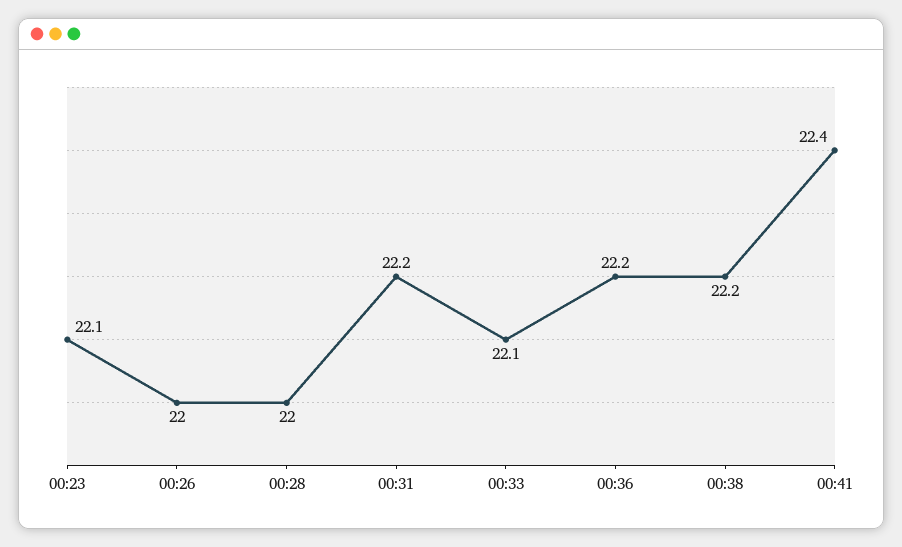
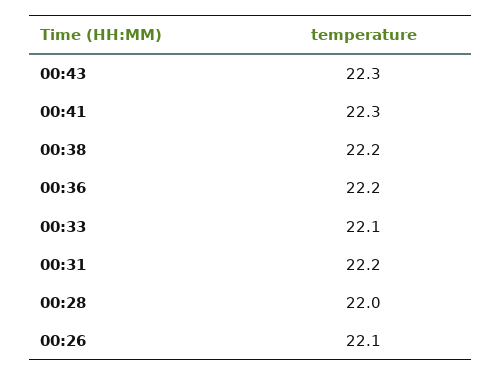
00:23: 22.1 -> none
00:26: 22 -> 22.1
00:41: 22.4 -> 22.3
00:43: none -> 22.3

